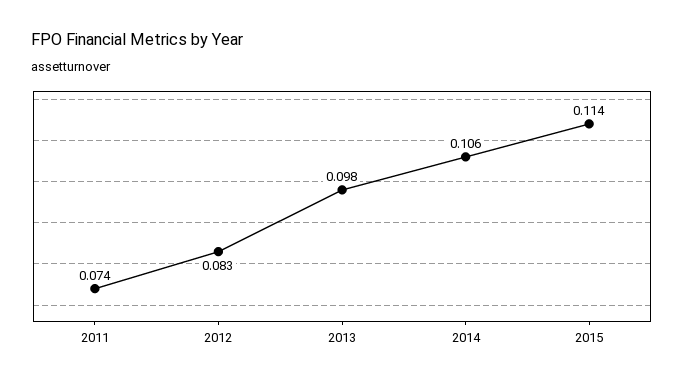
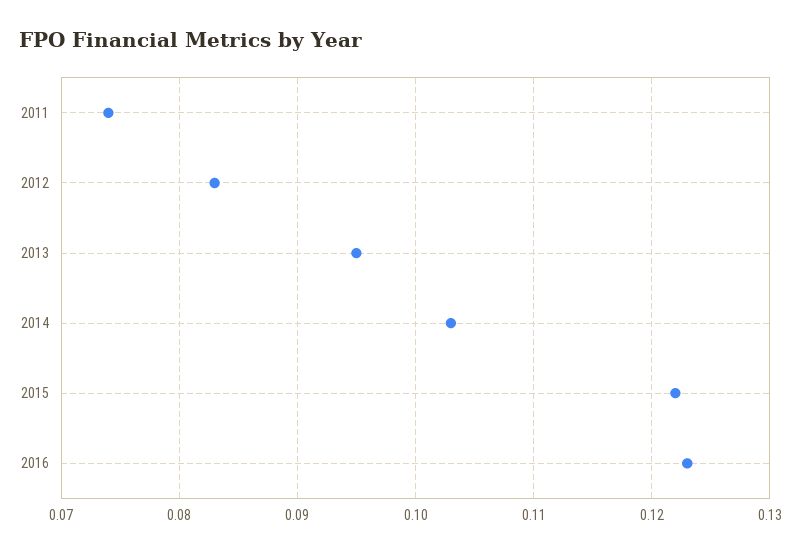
2013: 0.098 -> 0.095
2014: 0.106 -> 0.103
2015: 0.114 -> 0.122
2016: none -> 0.123

